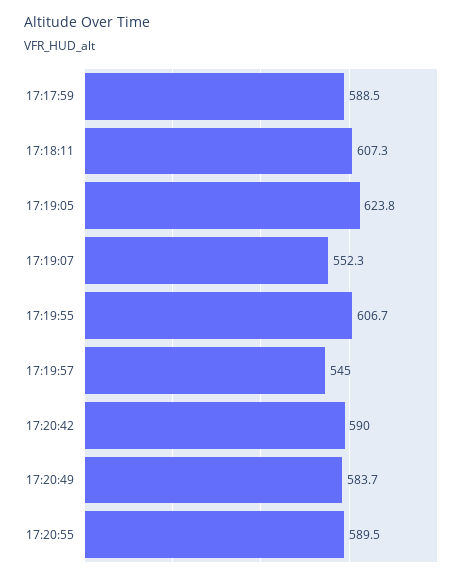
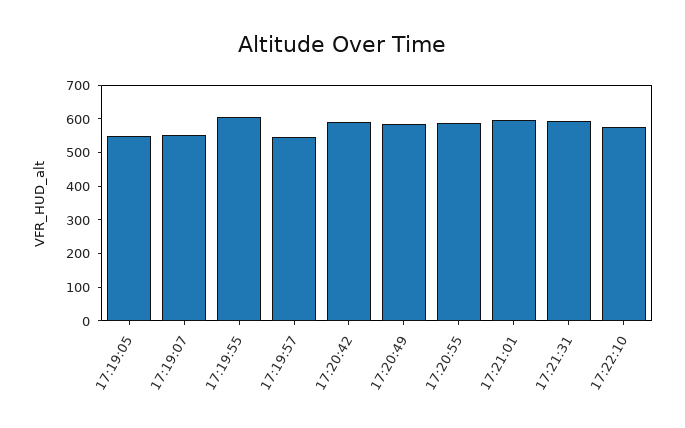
17:17:59: 588.5 -> none
17:18:11: 607.3 -> none
17:19:05: 623.8 -> 550
17:21:01: none -> 600
17:21:31: none -> 600
17:22:10: none -> 575

